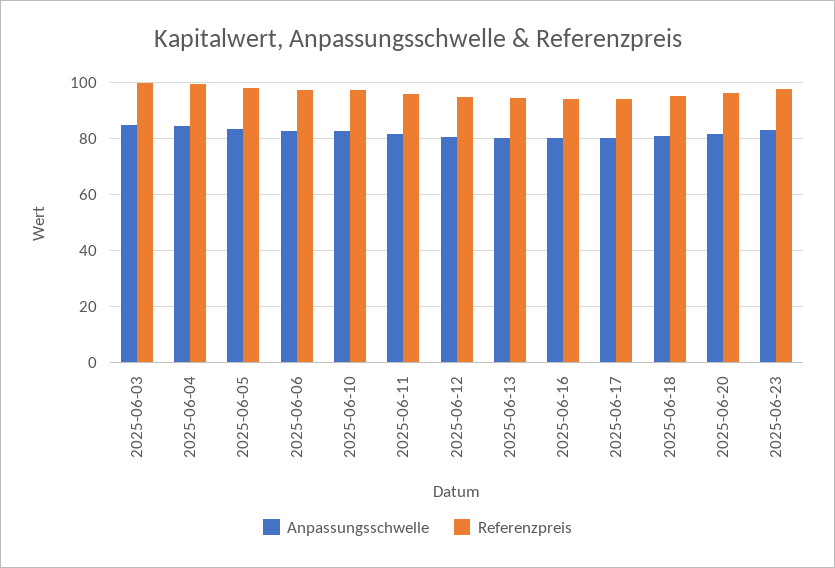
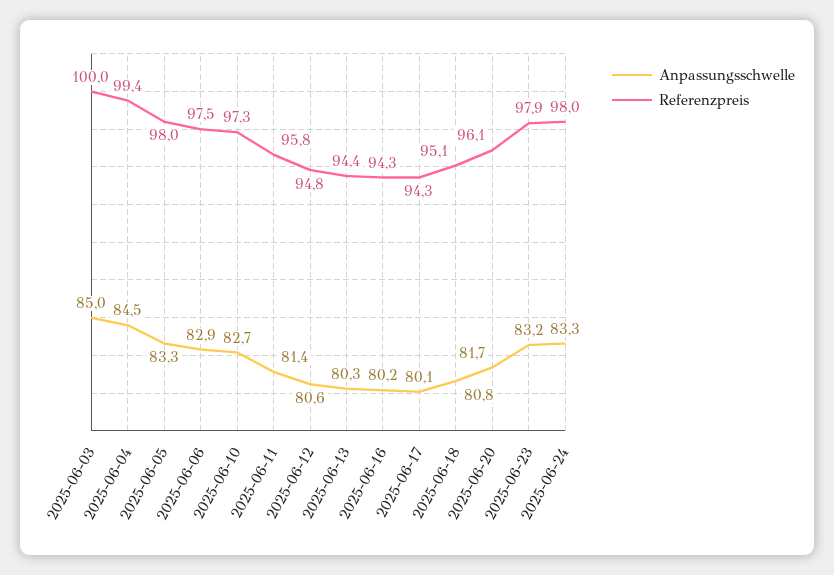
Anpassungsschwelle, 2025-06-24: none -> 83.3
Referenzpreis, 2025-06-24: none -> 98

